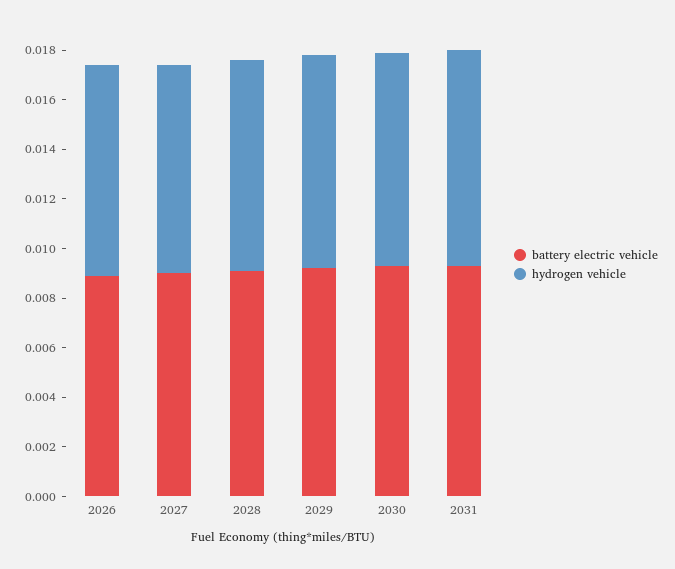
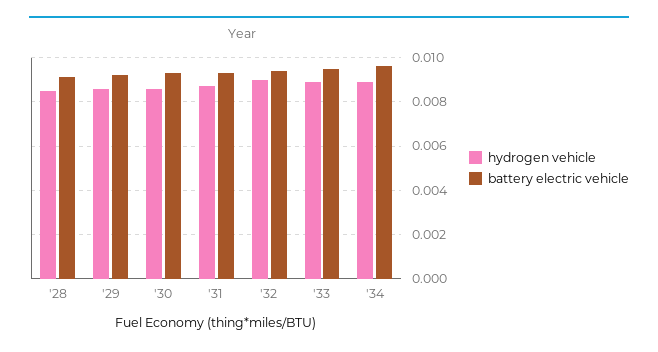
battery electric vehicle, 2026: 0.009 -> none
hydrogen vehicle, 2026: 0.0085 -> none
battery electric vehicle, 2027: 0.009 -> none
hydrogen vehicle, 2027: 0.0085 -> none
hydrogen vehicle, '32: none -> 0.009
battery electric vehicle, '32: none -> 0.0095
hydrogen vehicle, '33: none -> 0.009
battery electric vehicle, '33: none -> 0.0095
hydrogen vehicle, '34: none -> 0.009
battery electric vehicle, '34: none -> 0.0095

